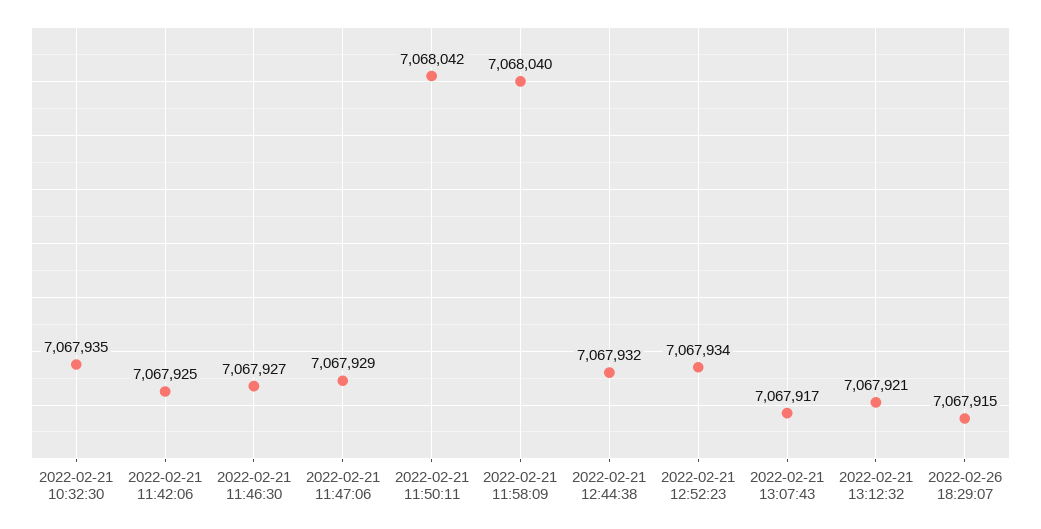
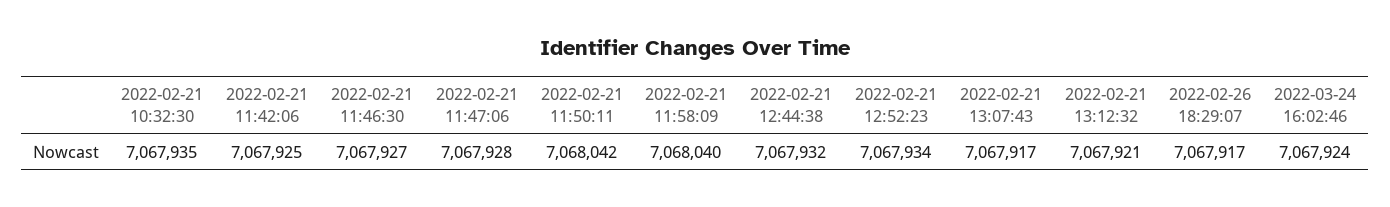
2022-02-21 11:47:06: 7067929 -> 7067928
2022-02-26 18:29:07: 7067915 -> 7067917
2022-03-24 16:02:46: none -> 7067924

